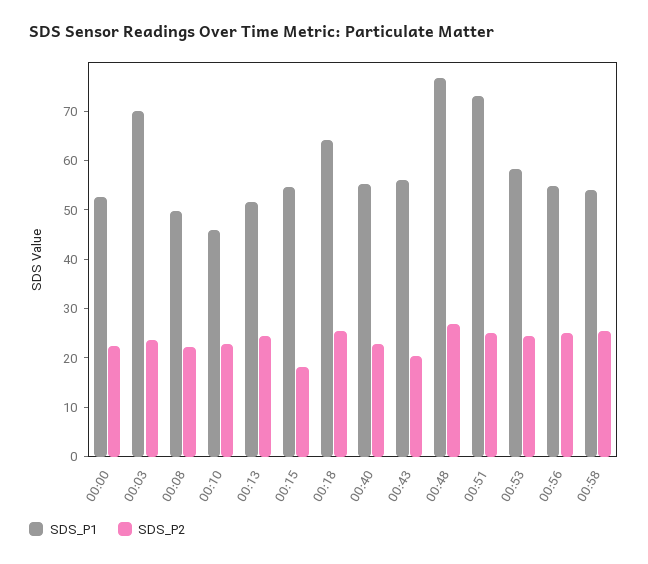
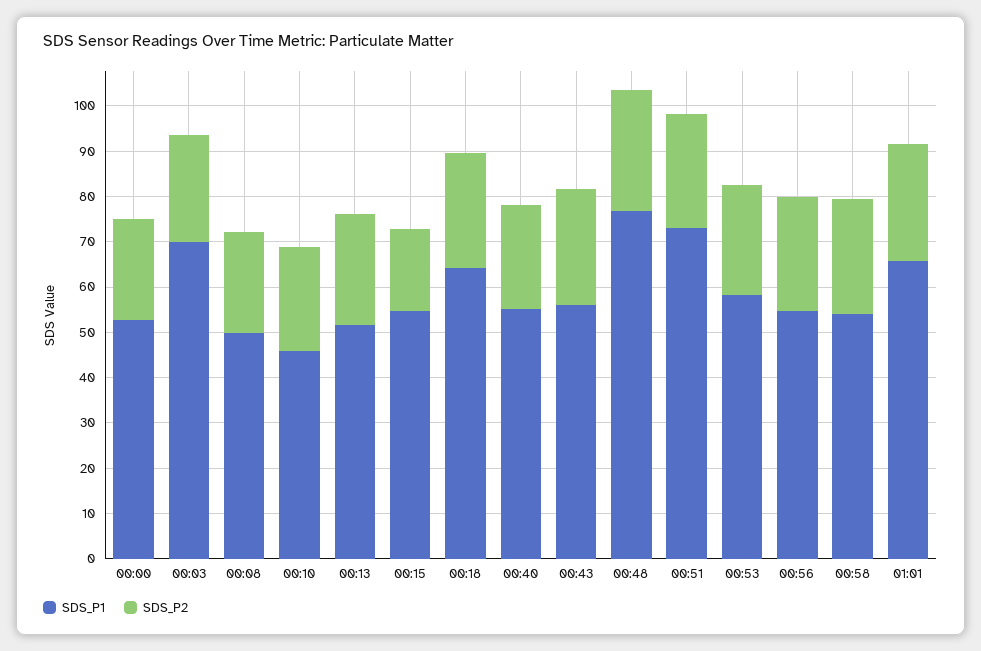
SDS_P2, 00:43: 20 -> 26
SDS_P1, 01:01: none -> 66
SDS_P2, 01:01: none -> 26

